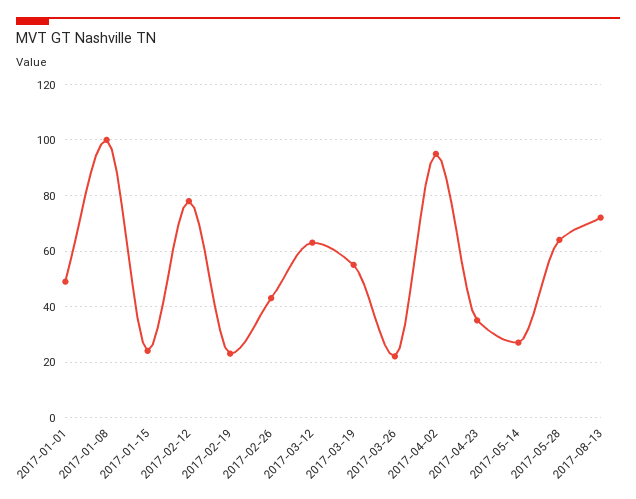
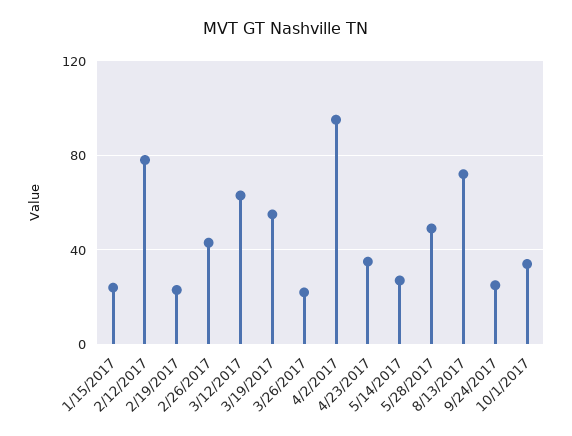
2017-01-01: 50 -> none
2017-01-08: 100 -> none
2017-05-28: 65 -> 50
9/24/2017: none -> 25
10/1/2017: none -> 35

